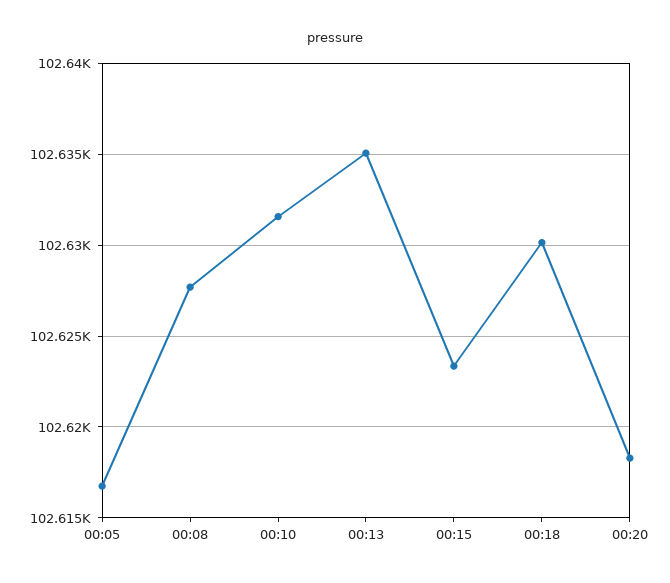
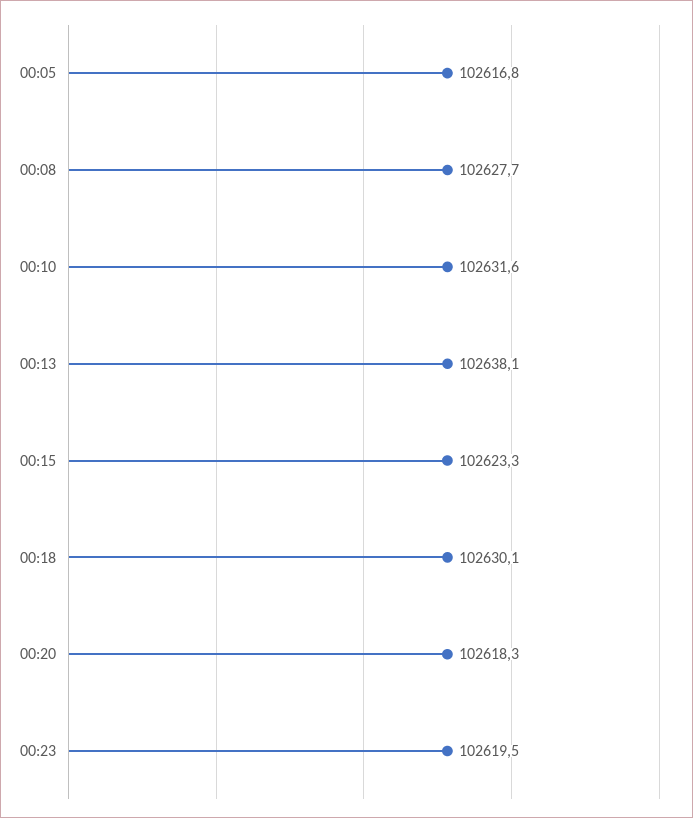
00:13: 102635 -> 102638.1
00:23: none -> 102619.5

